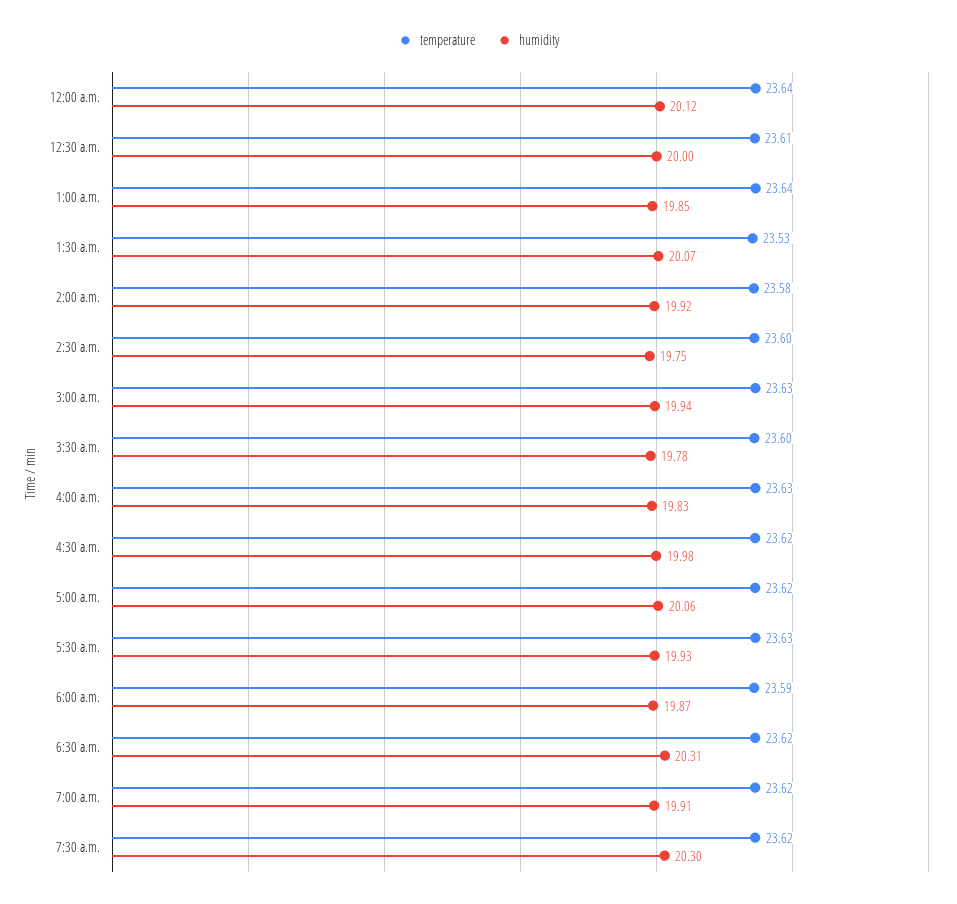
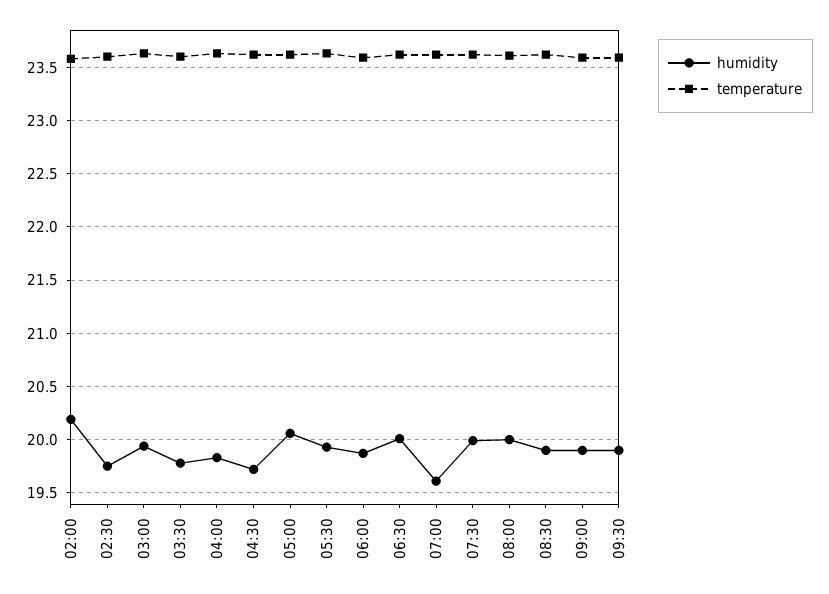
temperature, 12:00 a.m.: 23.64 -> none
humidity, 12:00 a.m.: 20.12 -> none
temperature, 12:30 a.m.: 23.61 -> none
humidity, 12:30 a.m.: 20 -> none
temperature, 1:00 a.m.: 23.64 -> none
humidity, 1:00 a.m.: 19.85 -> none
temperature, 1:30 a.m.: 23.53 -> none
humidity, 1:30 a.m.: 20.07 -> none
humidity, 2:00 a.m.: 19.92 -> 20.2
humidity, 4:30 a.m.: 19.98 -> 19.7
humidity, 6:30 a.m.: 20.31 -> 20
humidity, 7:00 a.m.: 19.91 -> 19.6
humidity, 7:30 a.m.: 20.3 -> 20
humidity, 08:00: none -> 20
temperature, 08:00: none -> 23.6
humidity, 08:30: none -> 19.9
temperature, 08:30: none -> 23.6
humidity, 09:00: none -> 19.9
temperature, 09:00: none -> 23.6
humidity, 09:30: none -> 19.9
temperature, 09:30: none -> 23.6

